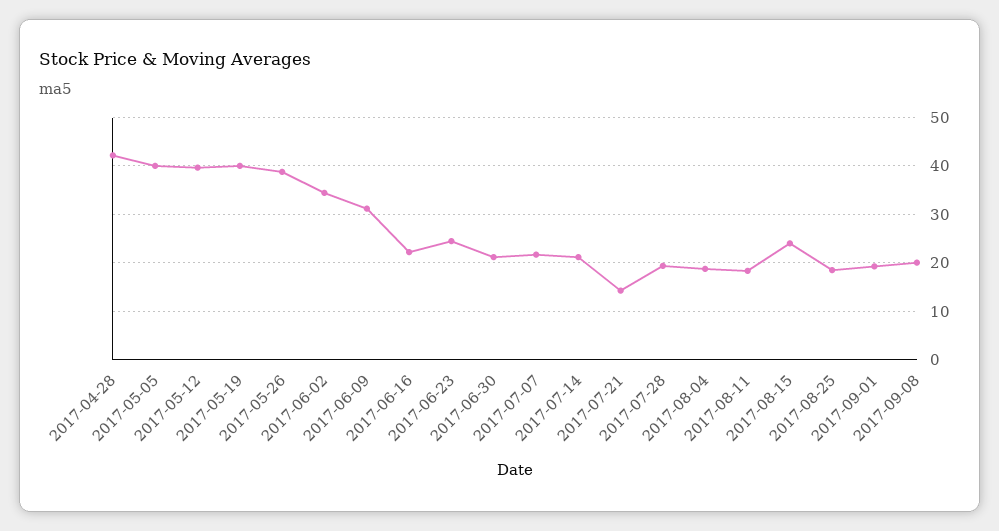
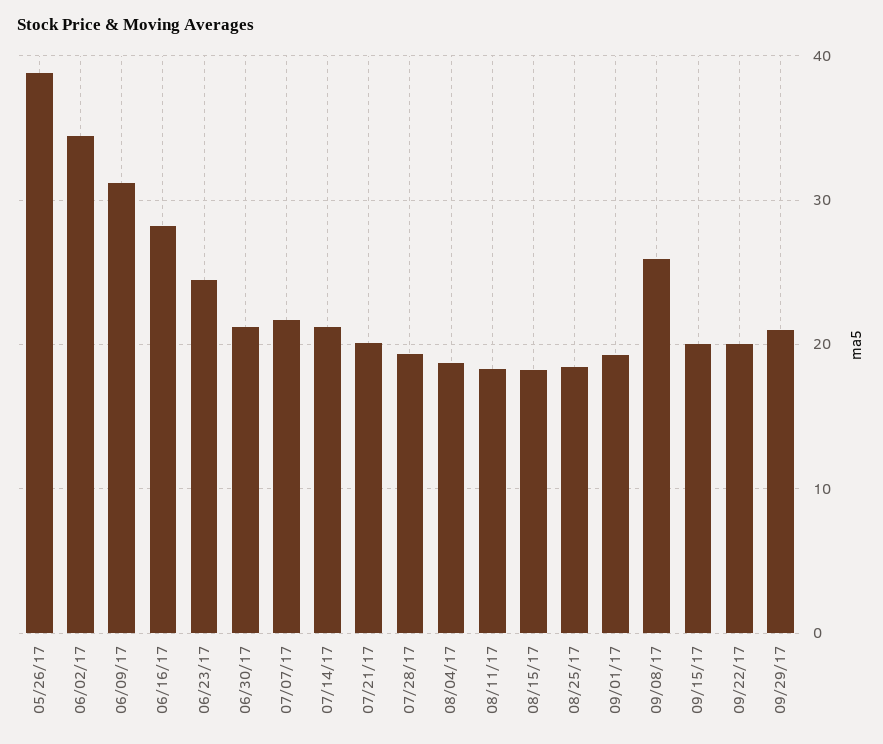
2017-04-28: 42 -> none
2017-05-05: 40 -> none
2017-05-12: 40 -> none
2017-05-19: 40 -> none
2017-06-16: 22 -> 28
2017-07-21: 14 -> 20
2017-08-15: 24 -> 18
2017-09-08: 20 -> 26
09/15/17: none -> 20
09/22/17: none -> 20
09/29/17: none -> 21

